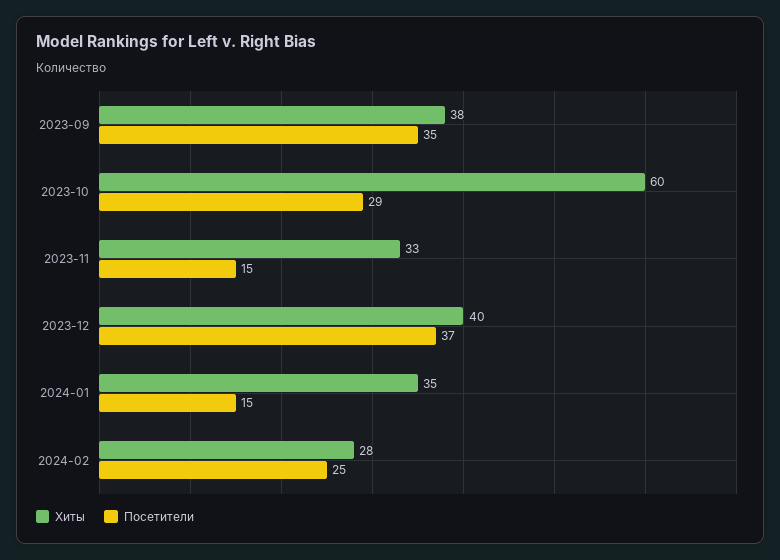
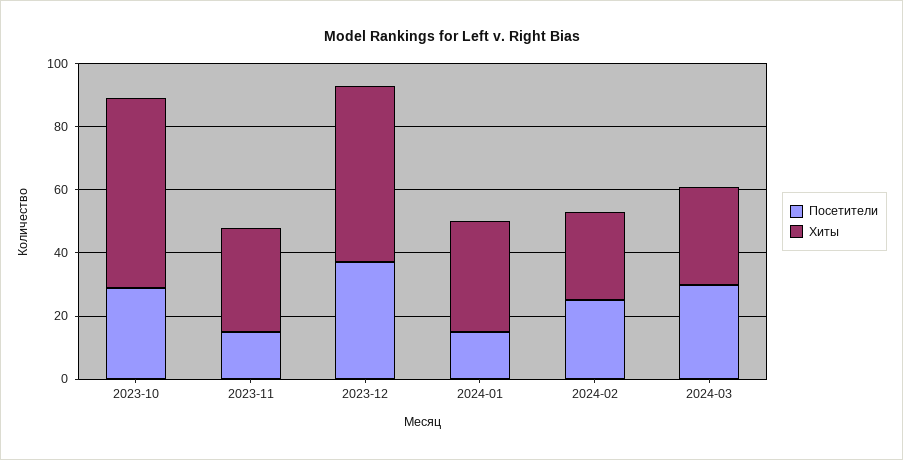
Хиты, 2023-09: 38 -> none
Посетители, 2023-09: 35 -> none
Хиты, 2023-12: 40 -> 55
Посетители, 2024-03: none -> 30
Хиты, 2024-03: none -> 30

